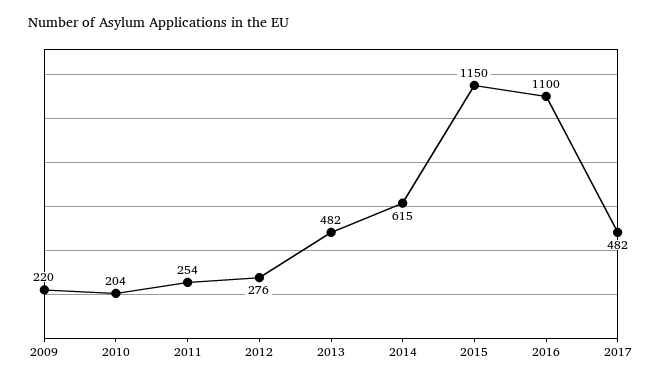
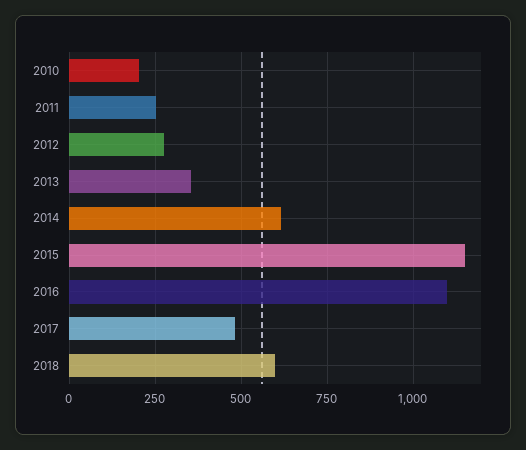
2009: 220 -> none
2013: 482 -> 350
2018: none -> 600

